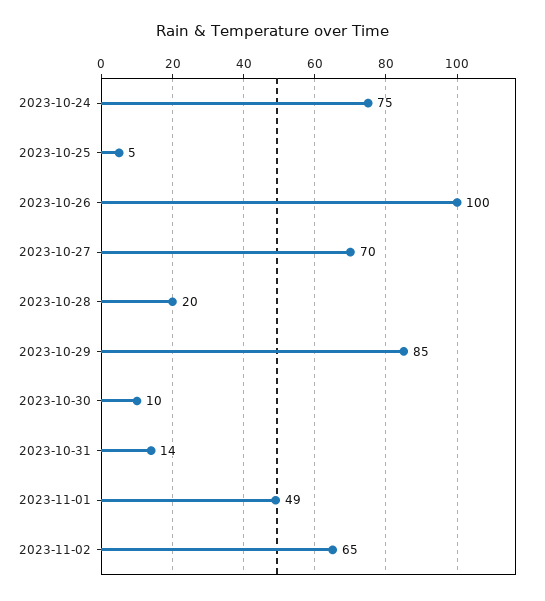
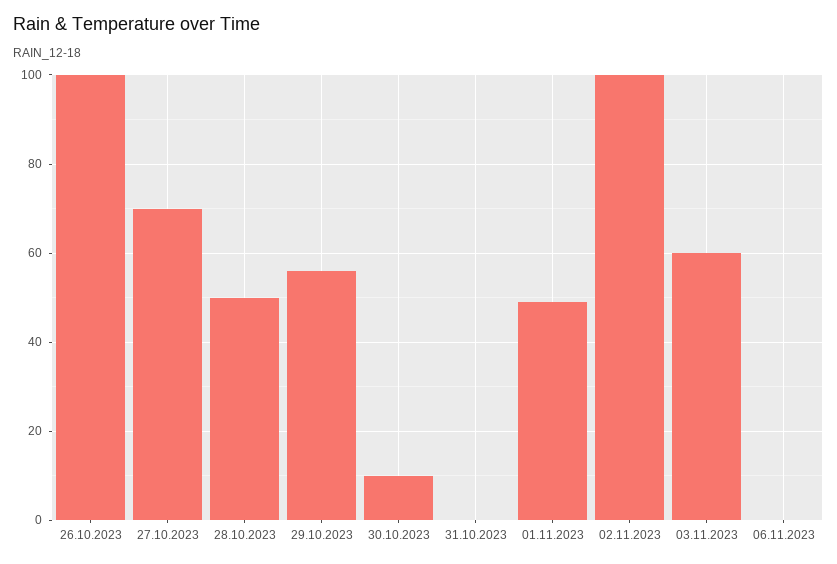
2023-10-24: 75 -> none
2023-10-25: 5 -> none
2023-10-28: 20 -> 50
2023-10-29: 85 -> 55
2023-10-31: 14 -> 0
2023-11-02: 65 -> 100
03.11.2023: none -> 60
06.11.2023: none -> 0

